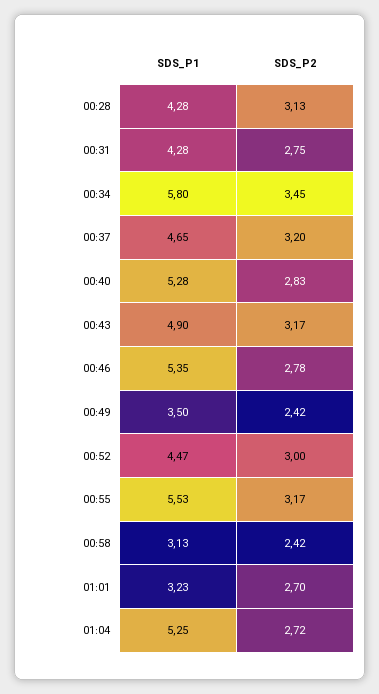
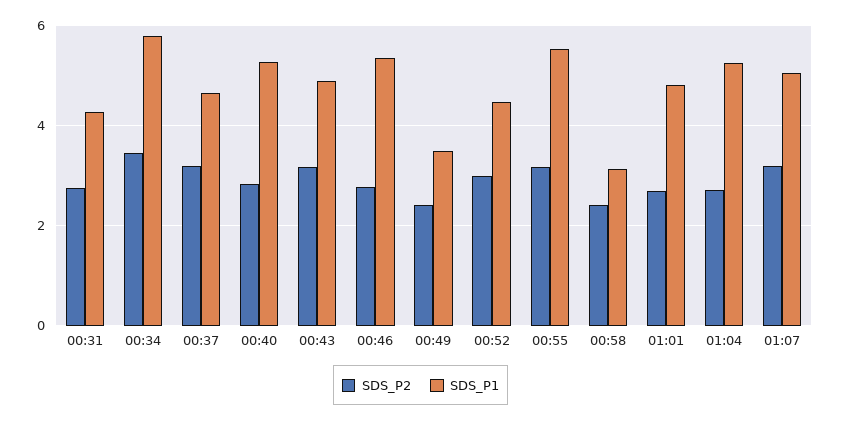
SDS_P1, 00:28: 4.28 -> none
SDS_P2, 00:28: 3.13 -> none
SDS_P1, 01:01: 3.23 -> 4.8
SDS_P2, 01:07: none -> 3.2
SDS_P1, 01:07: none -> 5

